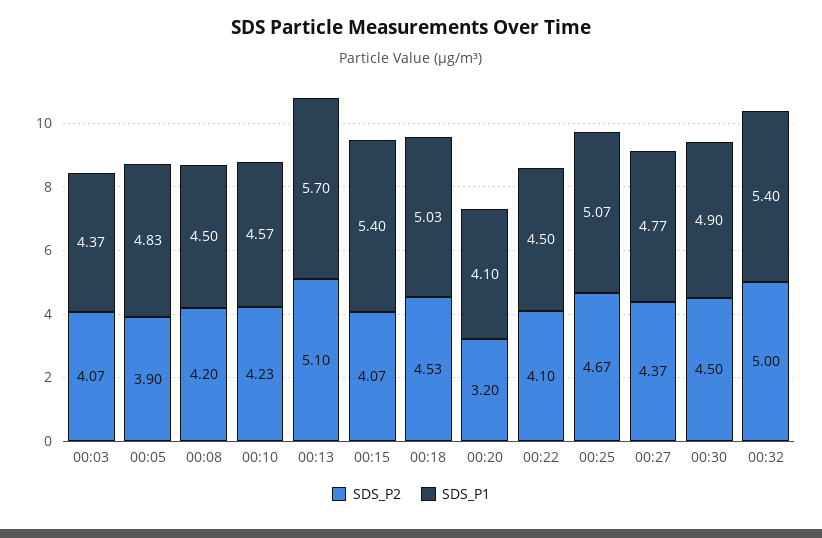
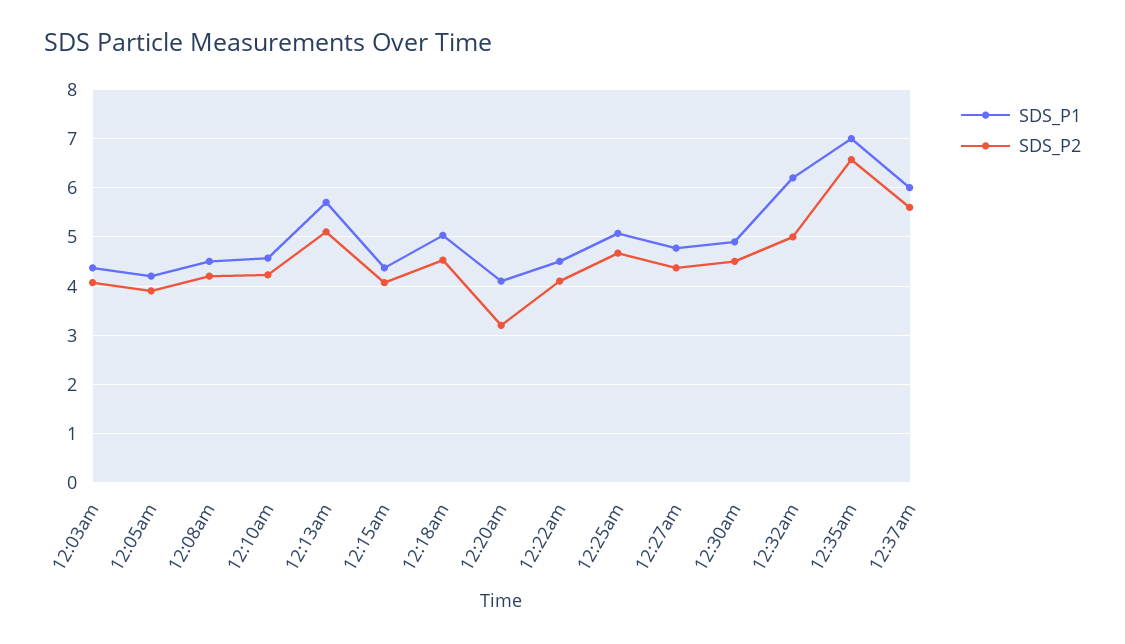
SDS_P1, 00:05: 4.83 -> 4.2
SDS_P1, 00:15: 5.4 -> 4.4
SDS_P1, 00:32: 5.4 -> 6.2
SDS_P1, 12:35am: none -> 7
SDS_P2, 12:35am: none -> 6.6
SDS_P1, 12:37am: none -> 6
SDS_P2, 12:37am: none -> 5.6

